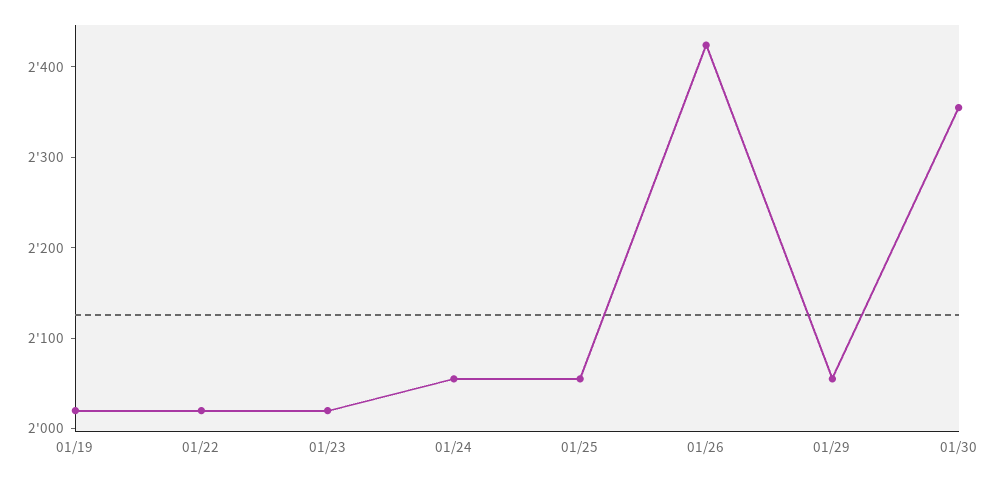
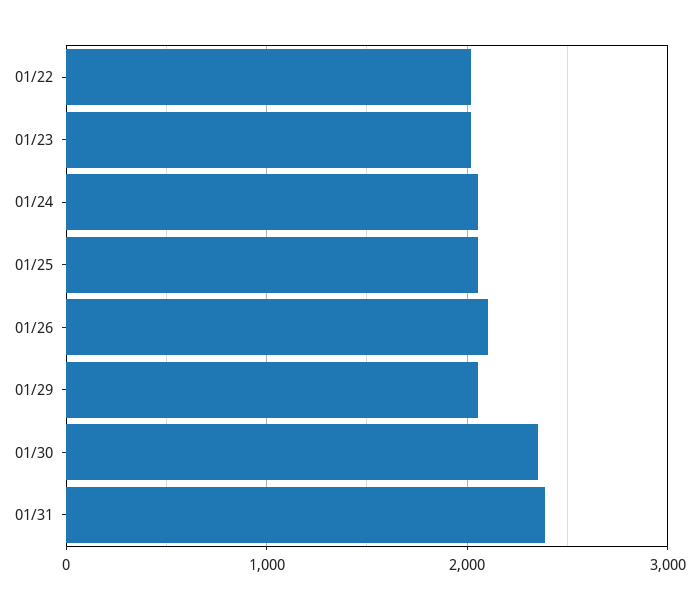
01/19: 2020 -> none
01/26: 2420 -> 2100
01/31: none -> 2400

